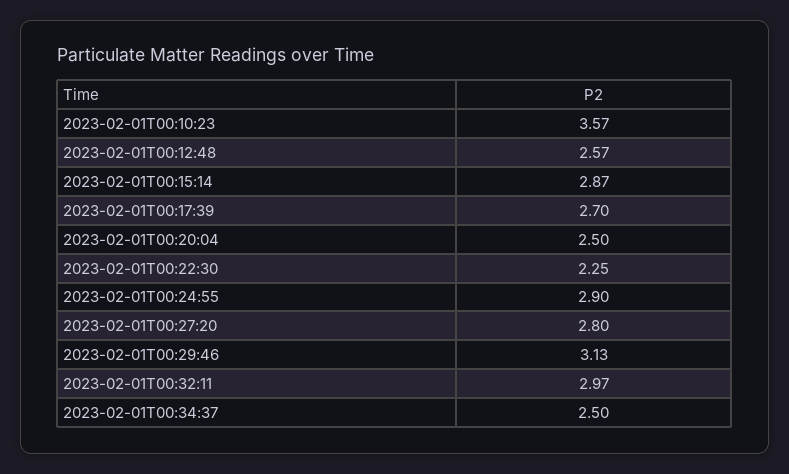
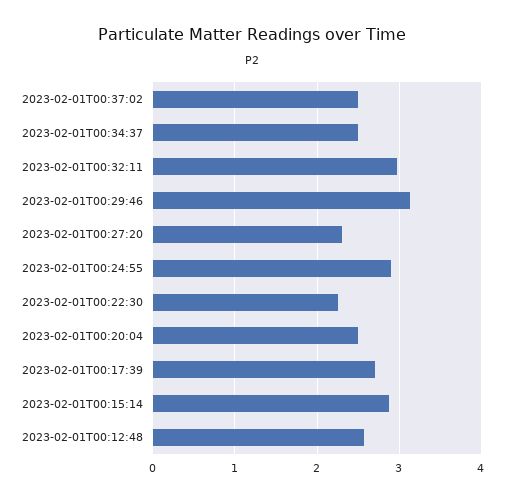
2023-02-01T00:10:23: 3.57 -> none
2023-02-01T00:27:20: 2.8 -> 2.3
2023-02-01T00:37:02: none -> 2.5

